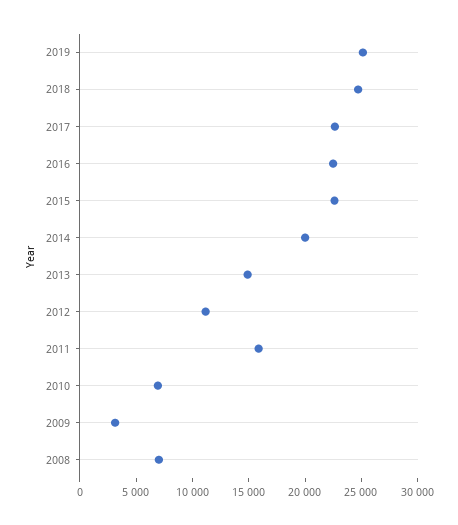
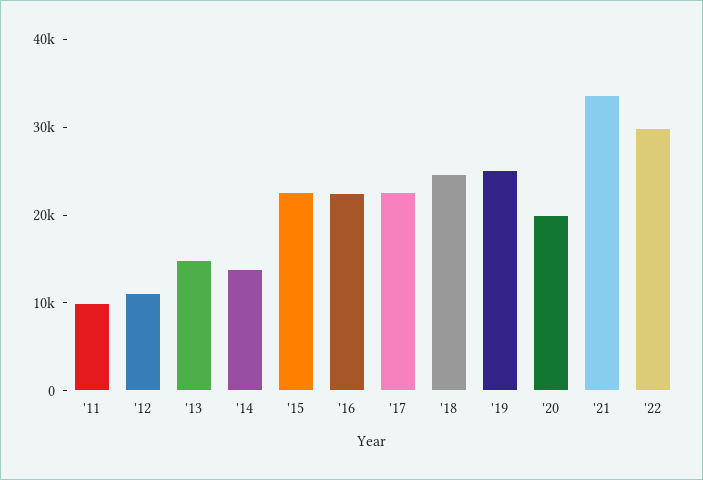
2014: 20000 -> 14000
2011: 16000 -> 10000
2010: 7000 -> none
2009: 3000 -> none
2008: 7000 -> none
'20: none -> 20000
'21: none -> 34000
'22: none -> 30000

